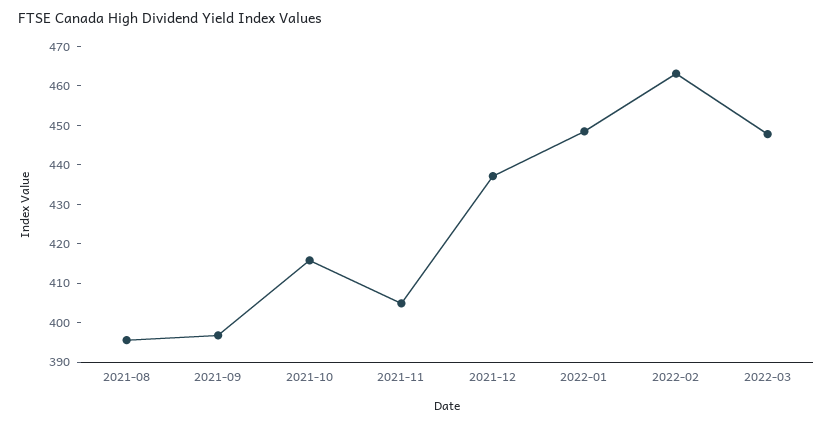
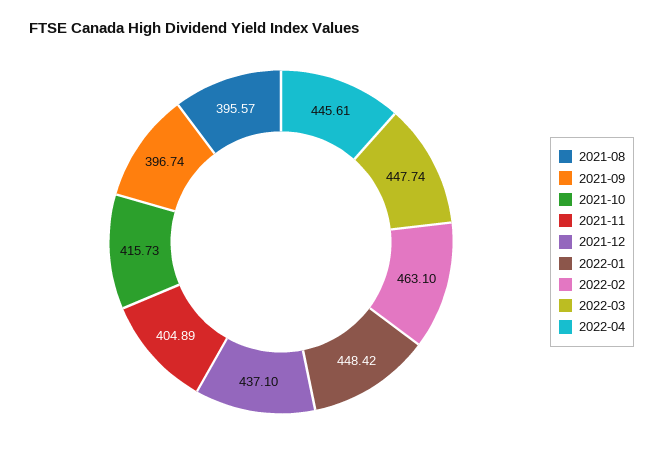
2022-04: none -> 445.61

